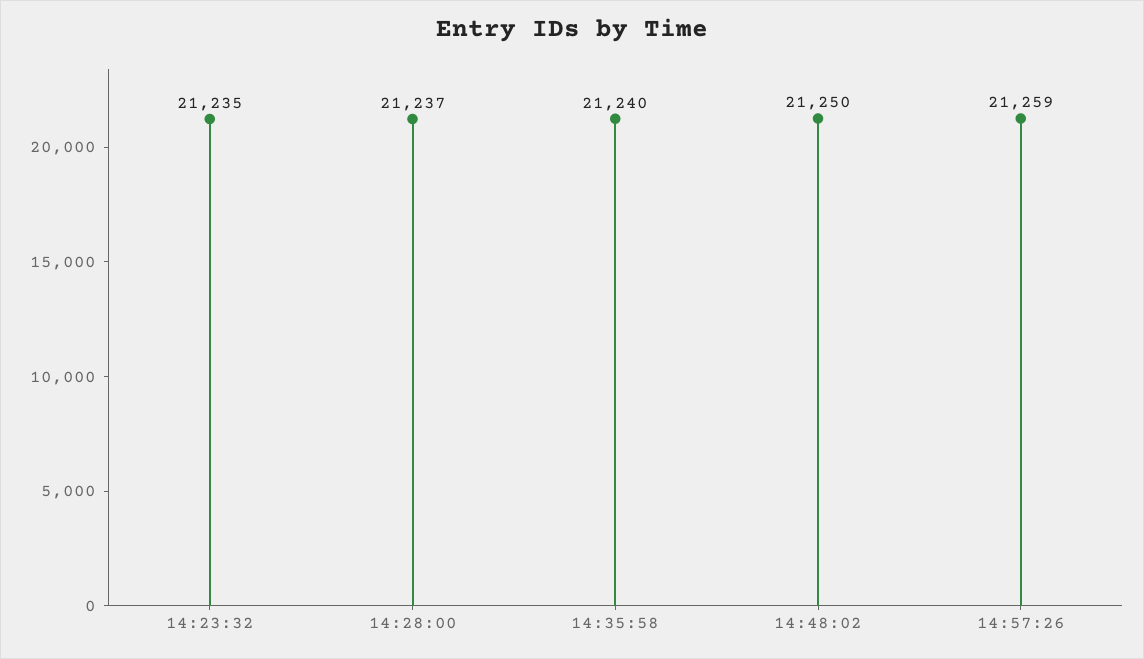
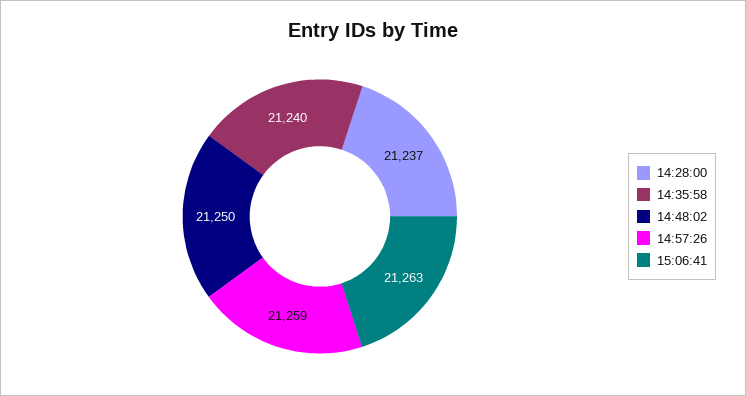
14:23:32: 21235 -> none
15:06:41: none -> 21263

